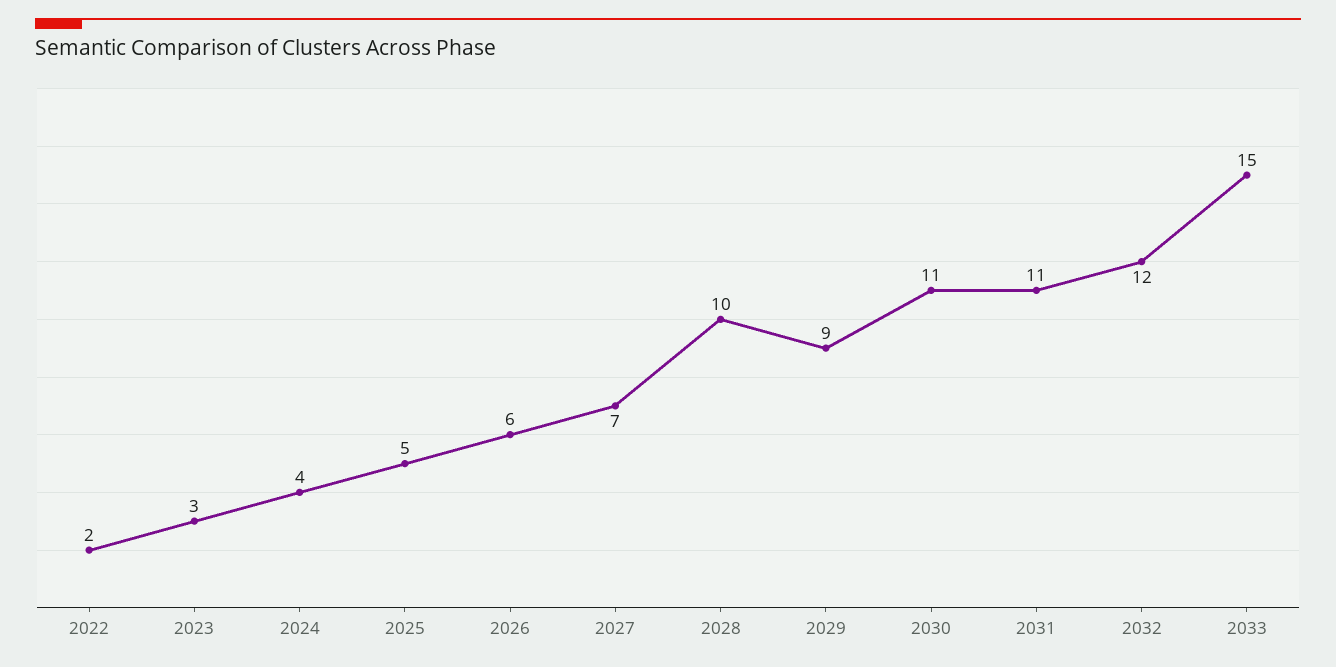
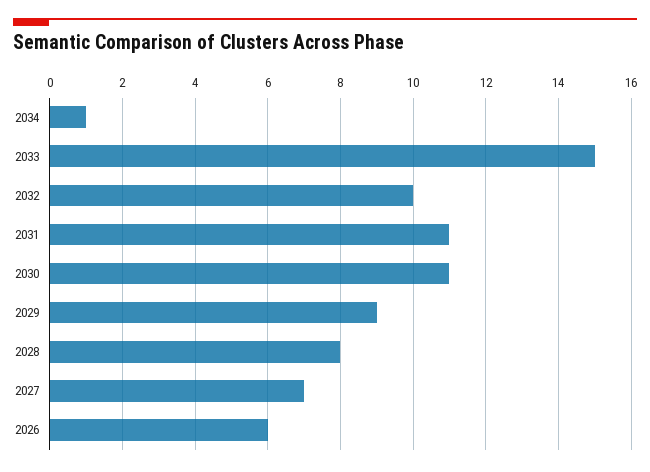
2022: 2 -> none
2023: 3 -> none
2024: 4 -> none
2025: 5 -> none
2028: 10 -> 8
2032: 12 -> 10
2034: none -> 1

